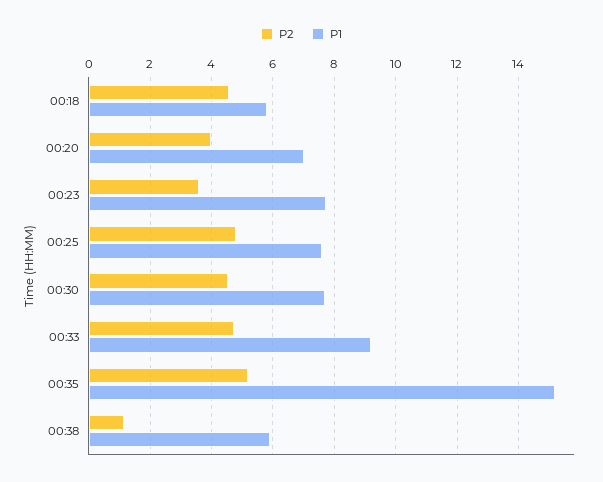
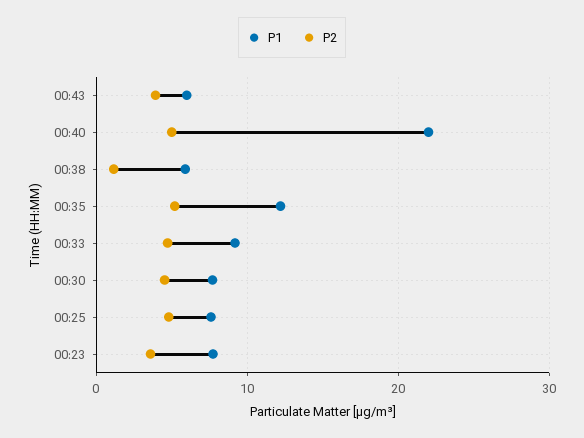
P2, 00:18: 4.6 -> none
P1, 00:18: 5.8 -> none
P2, 00:20: 4 -> none
P1, 00:20: 7 -> none
P1, 00:35: 15.2 -> 12
P1, 00:43: none -> 6
P2, 00:43: none -> 4
P1, 00:40: none -> 22
P2, 00:40: none -> 5

